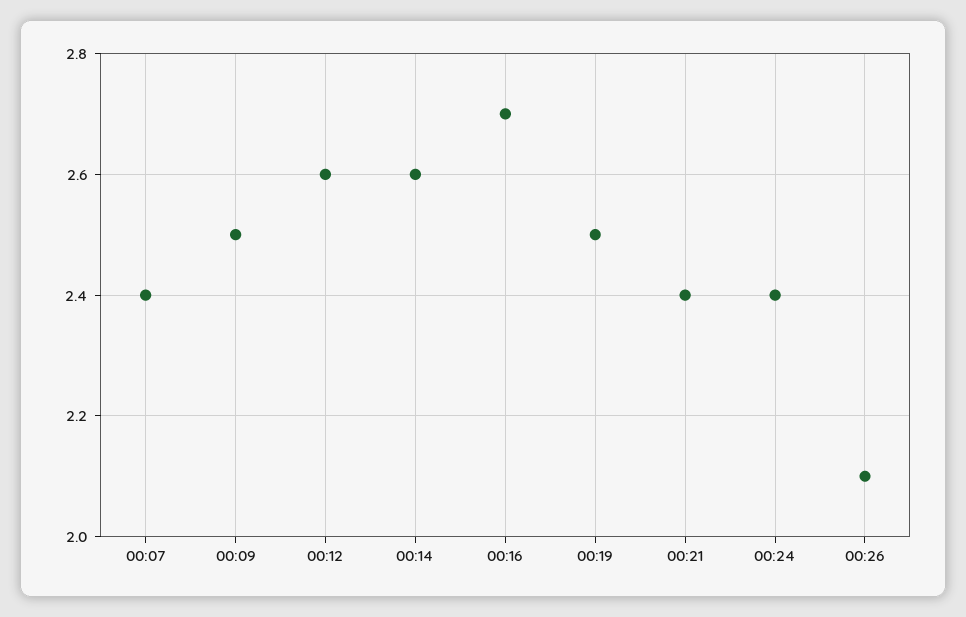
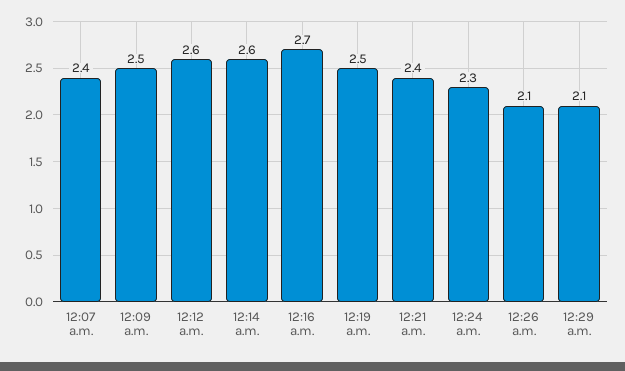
00:24: 2.4 -> 2.3
12:29 a.m.: none -> 2.1

